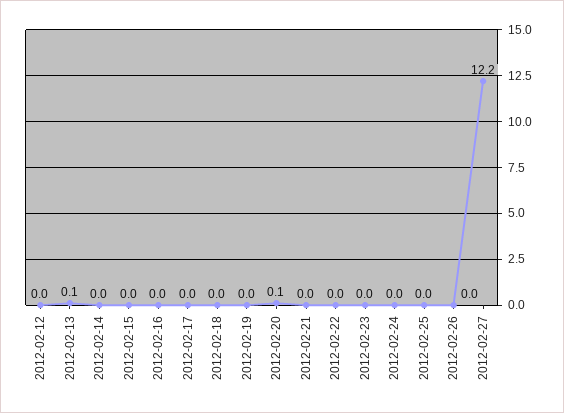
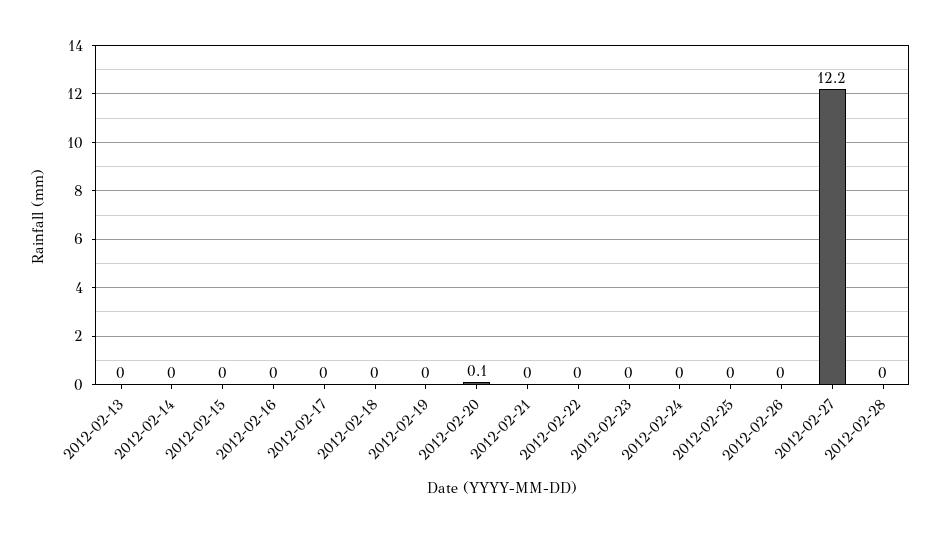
2012-02-12: 0 -> none
2012-02-13: 0.1 -> 0
2012-02-28: none -> 0

